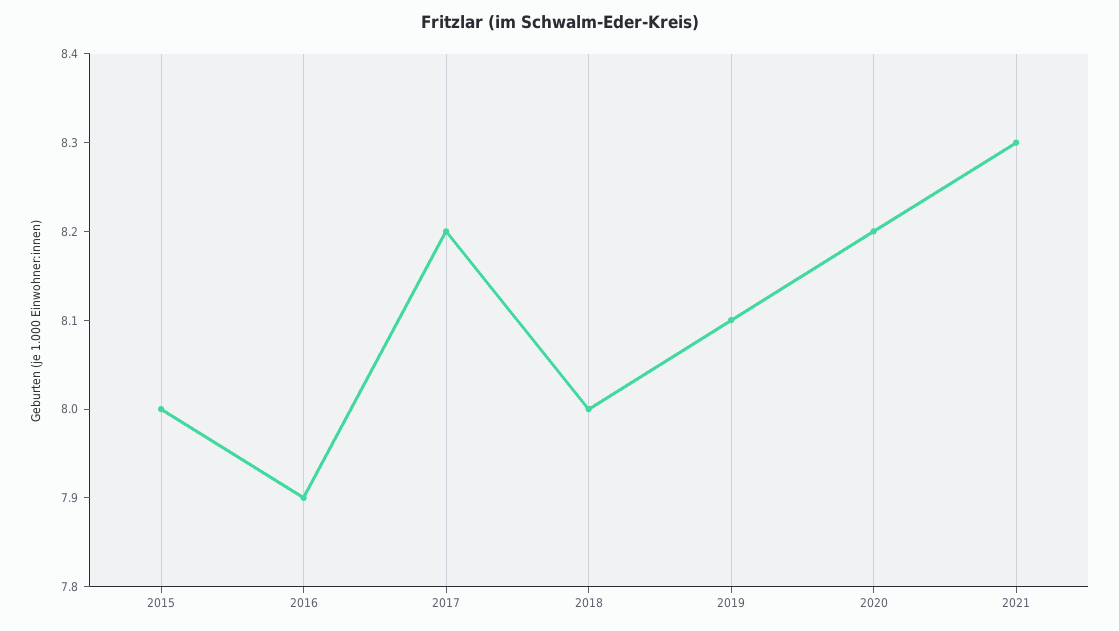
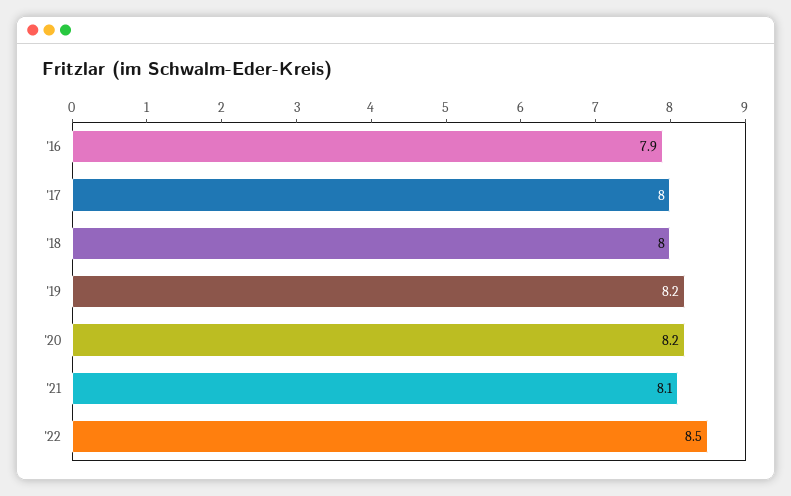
2015: 8 -> none
2017: 8.2 -> 8
2019: 8.1 -> 8.2
2021: 8.3 -> 8.1
'22: none -> 8.5

